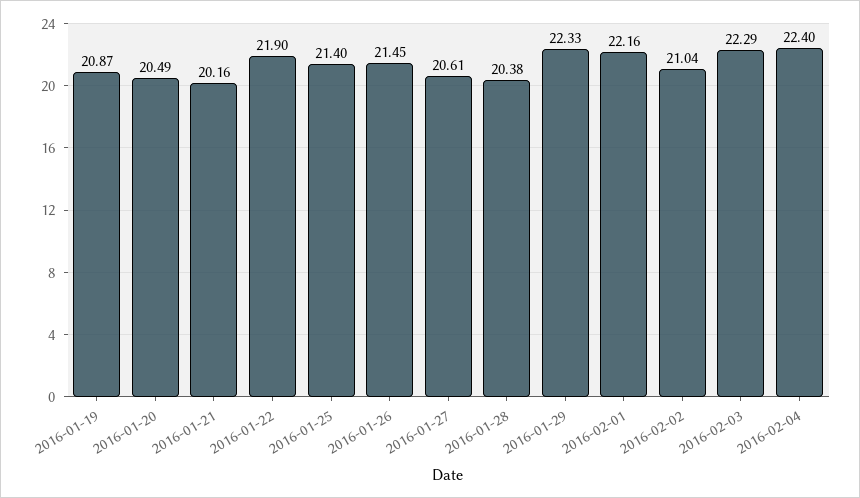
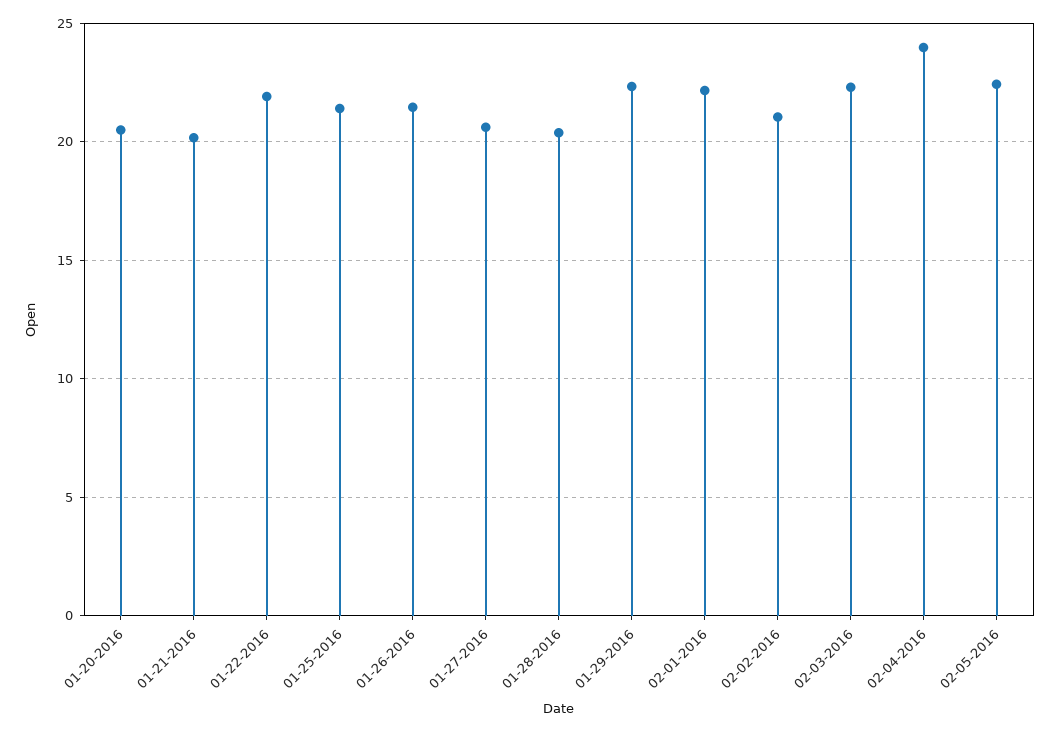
2016-01-19: 20.87 -> none
2016-02-04: 22.4 -> 24
02-05-2016: none -> 22.5

